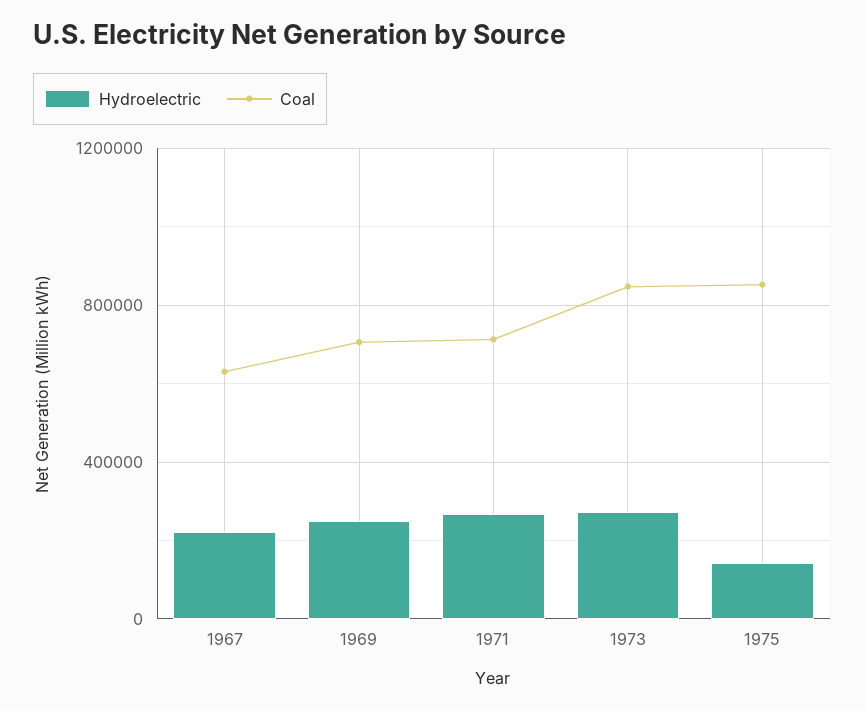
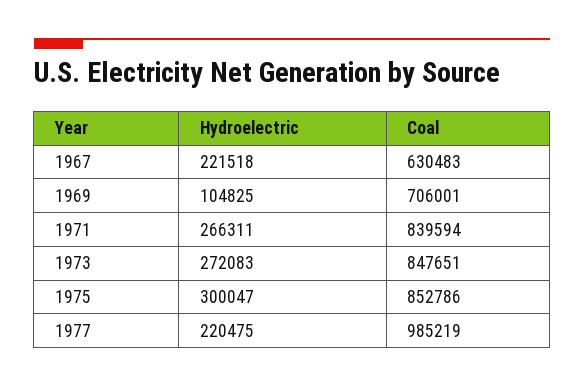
Hydroelectric, 1969: 250000 -> 104825
Coal, 1971: 700000 -> 839594
Hydroelectric, 1975: 150000 -> 300047
Hydroelectric, 1977: none -> 220475
Coal, 1977: none -> 985219

